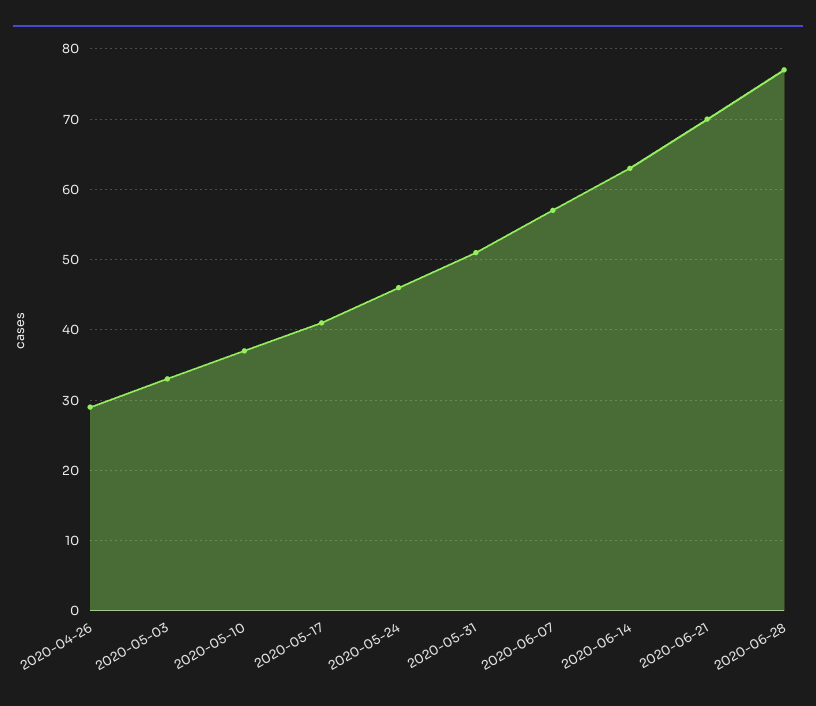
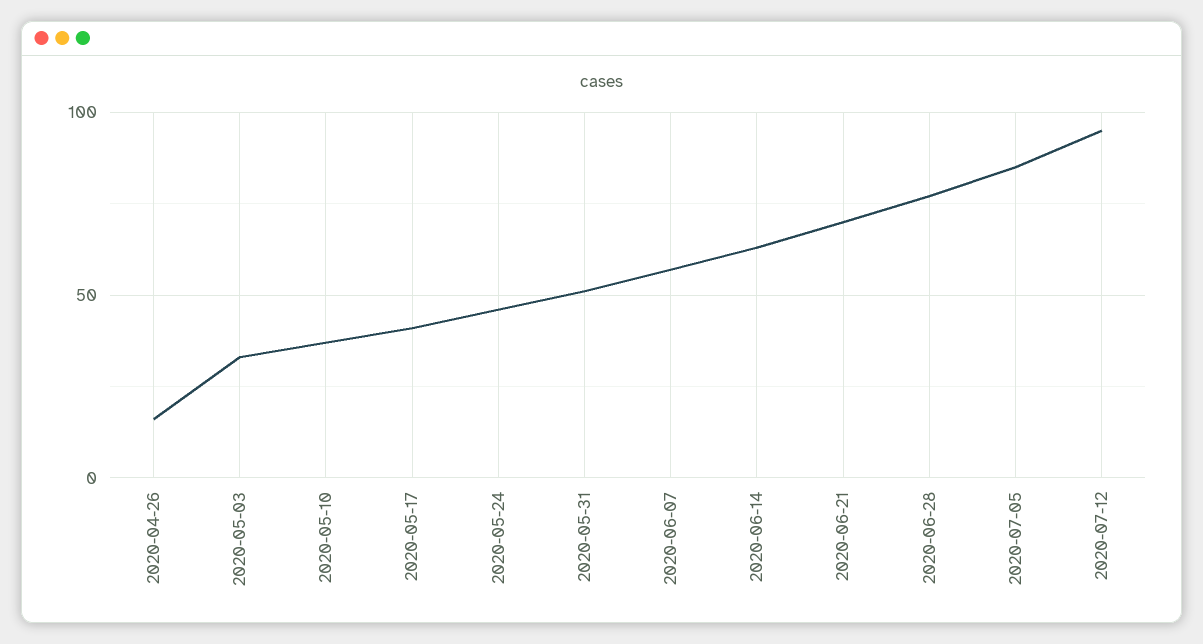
2020-04-26: 29 -> 15
2020-07-05: none -> 85
2020-07-12: none -> 95

